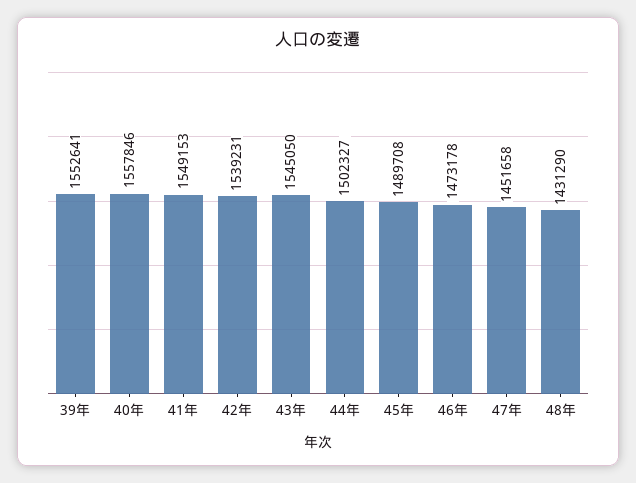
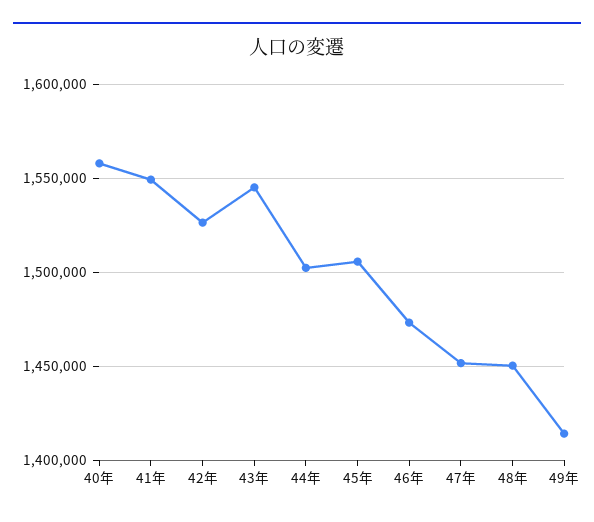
39年: 1552641 -> none
42年: 1539231 -> 1525000
45年: 1489708 -> 1505000
48年: 1431290 -> 1450000
49年: none -> 1415000

